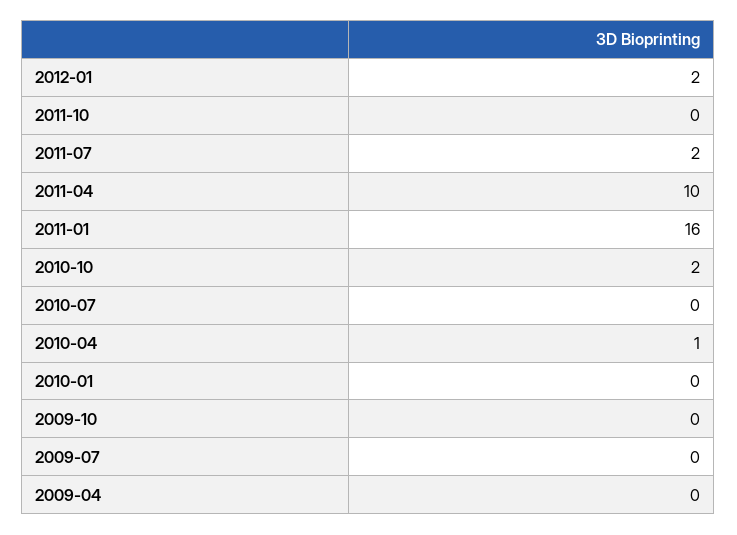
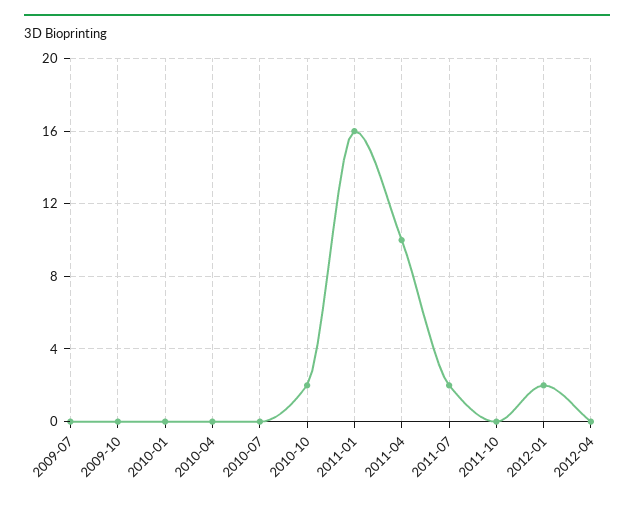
2010-04: 1 -> 0
2009-04: 0 -> none
2012-04: none -> 0

